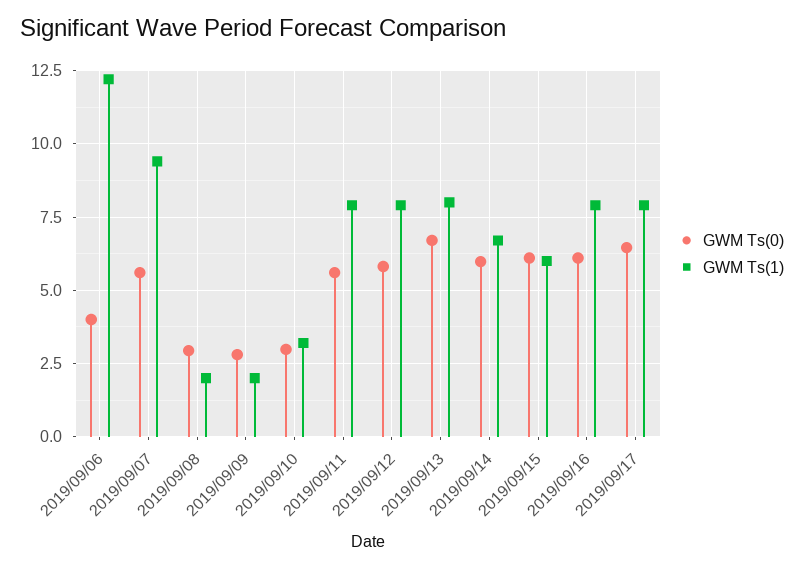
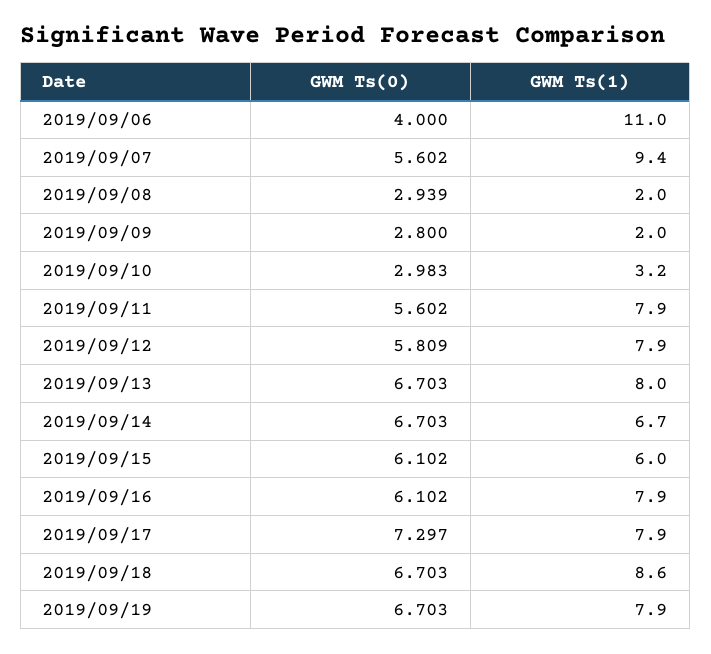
GWM Ts(1), 2019/09/06: 12.25 -> 11
GWM Ts(0), 2019/09/14: 6 -> 6.703
GWM Ts(0), 2019/09/17: 6.5 -> 7.297
GWM Ts(0), 2019/09/18: none -> 6.703
GWM Ts(1), 2019/09/18: none -> 8.6
GWM Ts(0), 2019/09/19: none -> 6.703
GWM Ts(1), 2019/09/19: none -> 7.9

